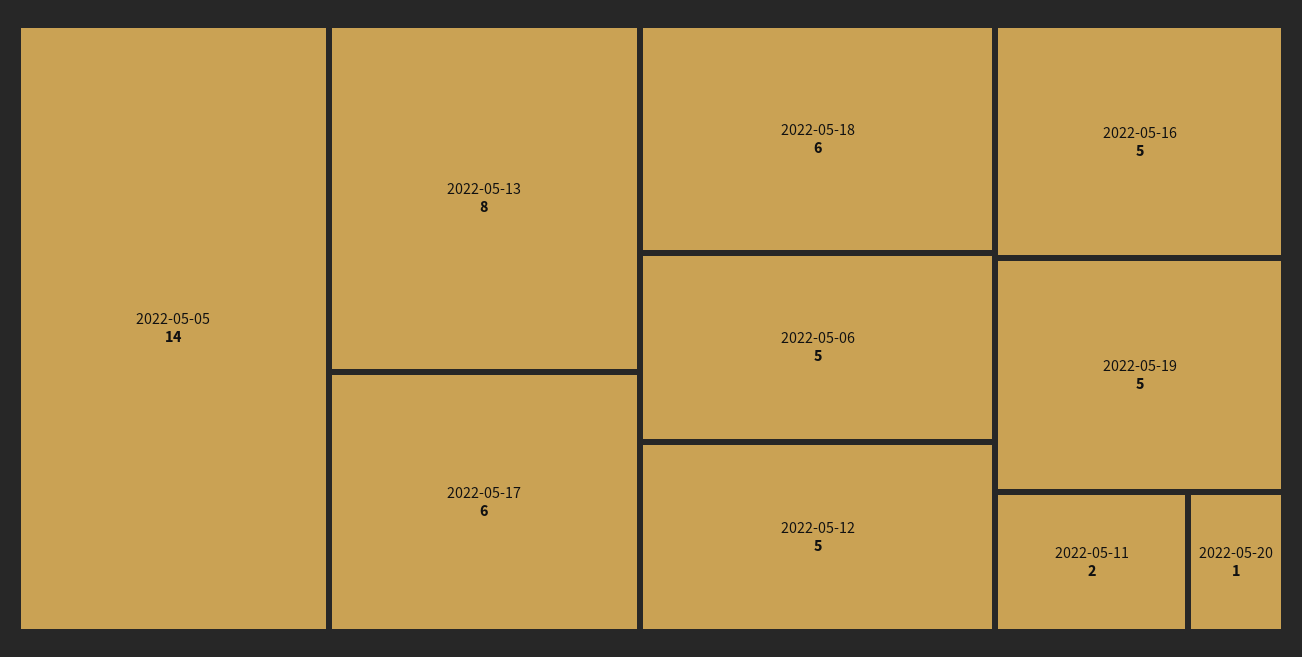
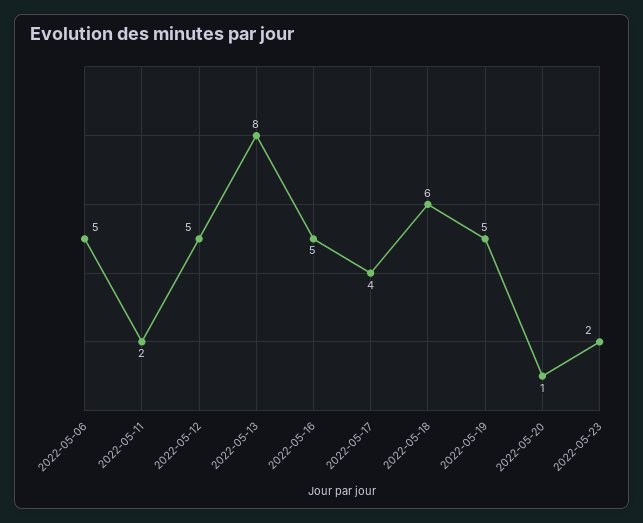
2022-05-05: 14 -> none
2022-05-17: 6 -> 4
2022-05-23: none -> 2

